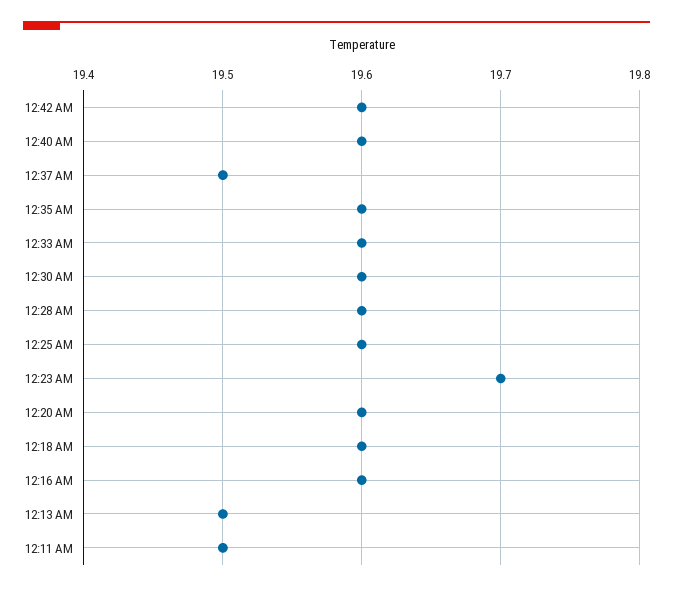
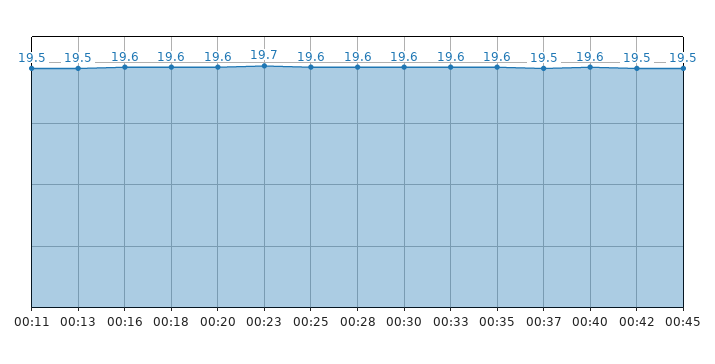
12:42 AM: 19.6 -> 19.5
00:45: none -> 19.5

